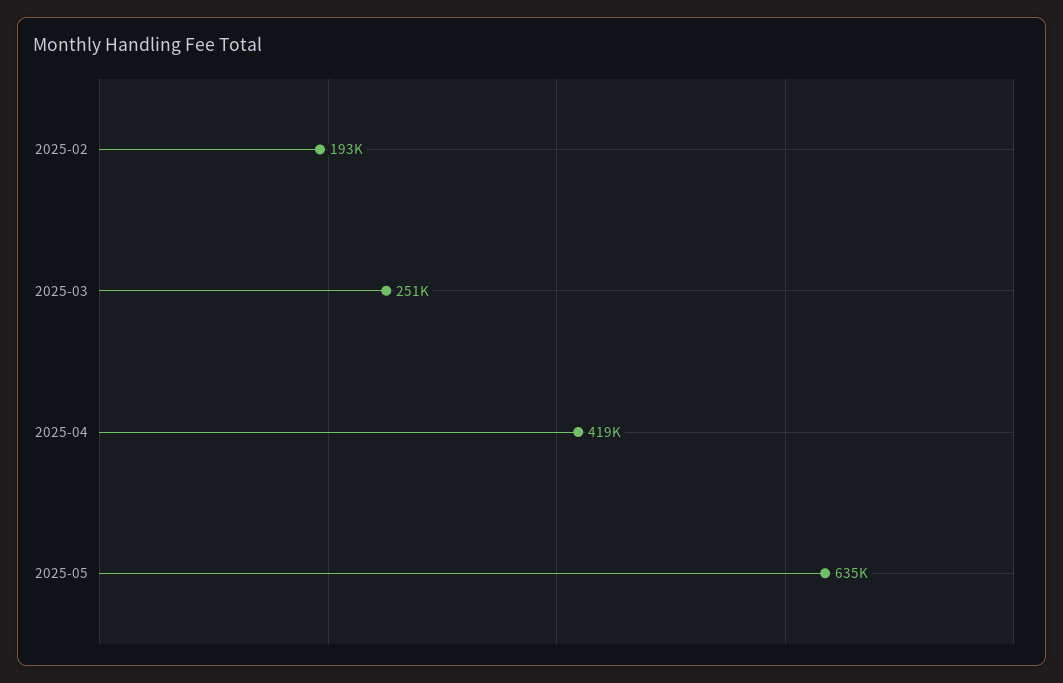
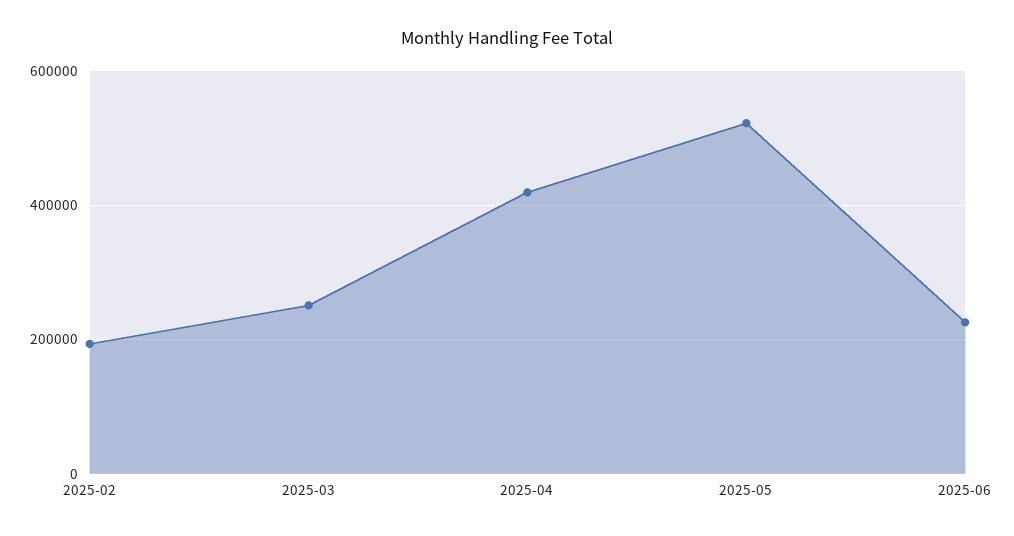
2025-05: 635000 -> 520000
2025-06: none -> 220000

